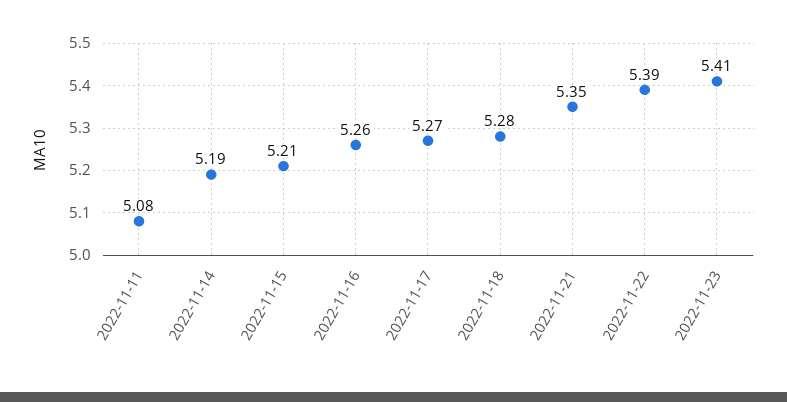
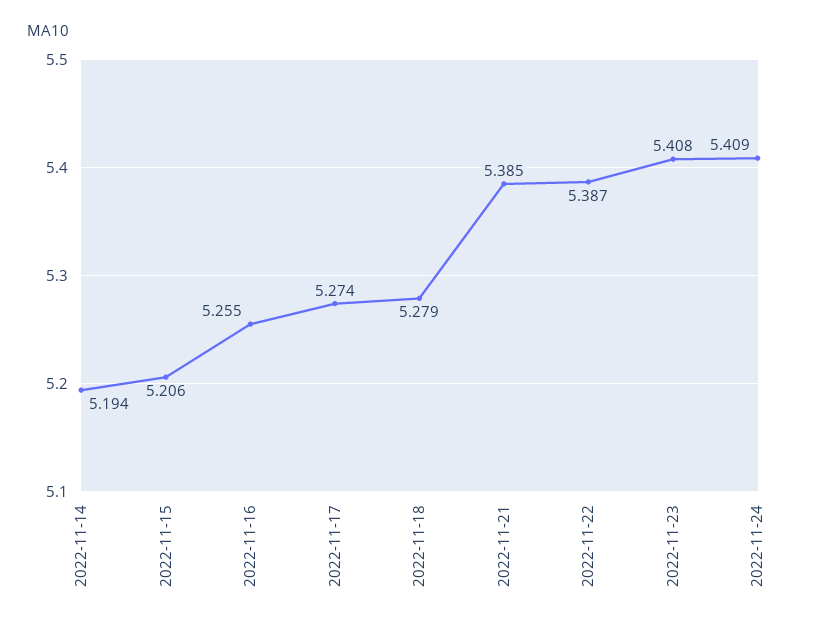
2022-11-11: 5.08 -> none
2022-11-21: 5.35 -> 5.385
2022-11-24: none -> 5.409

